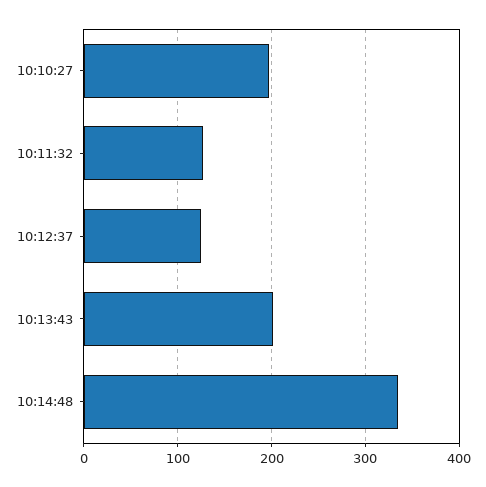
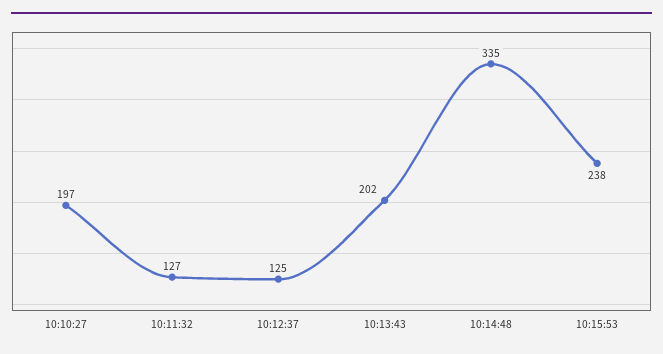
10:15:53: none -> 238

